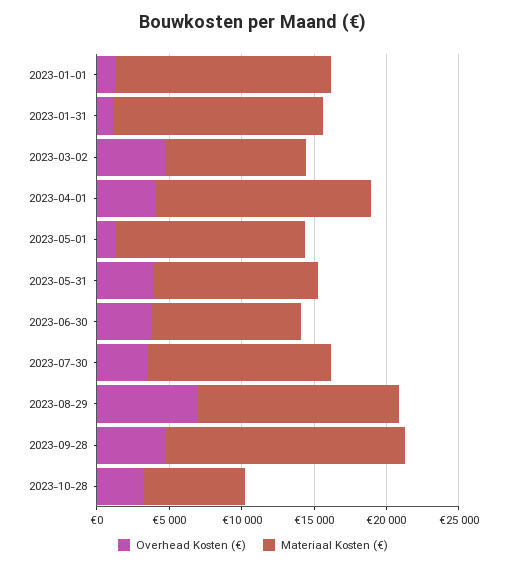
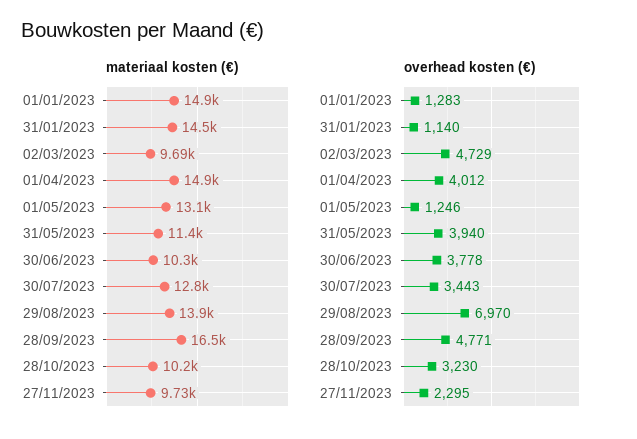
Materiaal Kosten (€), 2023-10-28: 7000 -> 10200
Materiaal Kosten (€), 27/11/2023: none -> 9730
Overhead Kosten (€), 27/11/2023: none -> 2295

